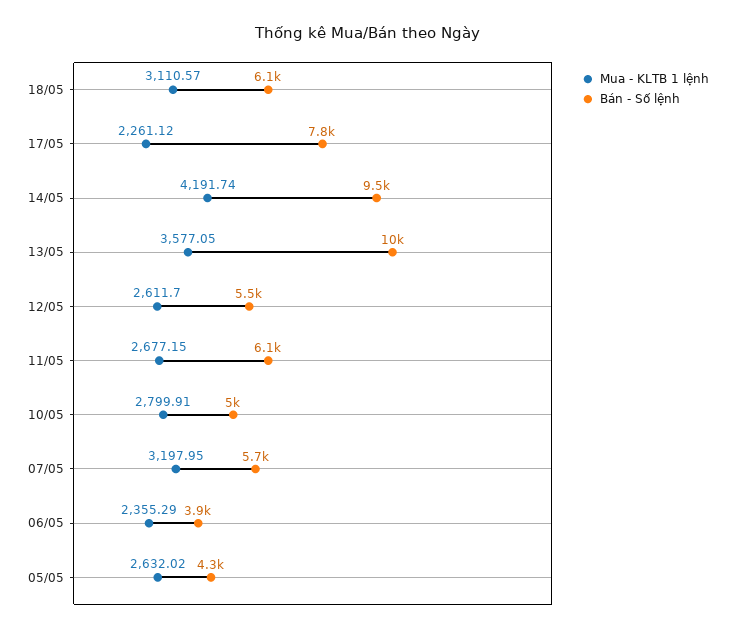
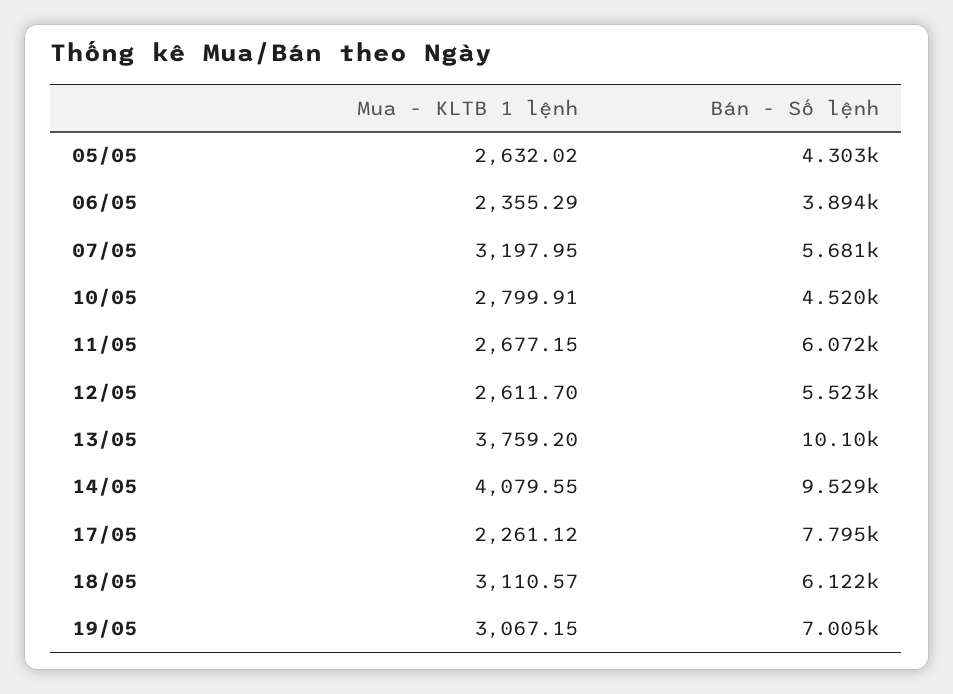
Mua - KLTB 1 lệnh, 14/05: 4191.74 -> 4079.55
Mua - KLTB 1 lệnh, 13/05: 3577.05 -> 3759.2
Bán - Số lệnh, 10/05: 5000 -> 4520
Mua - KLTB 1 lệnh, 19/05: none -> 3067.15
Bán - Số lệnh, 19/05: none -> 7005

